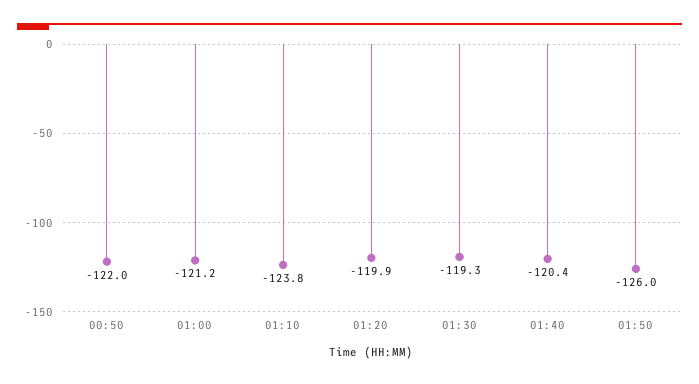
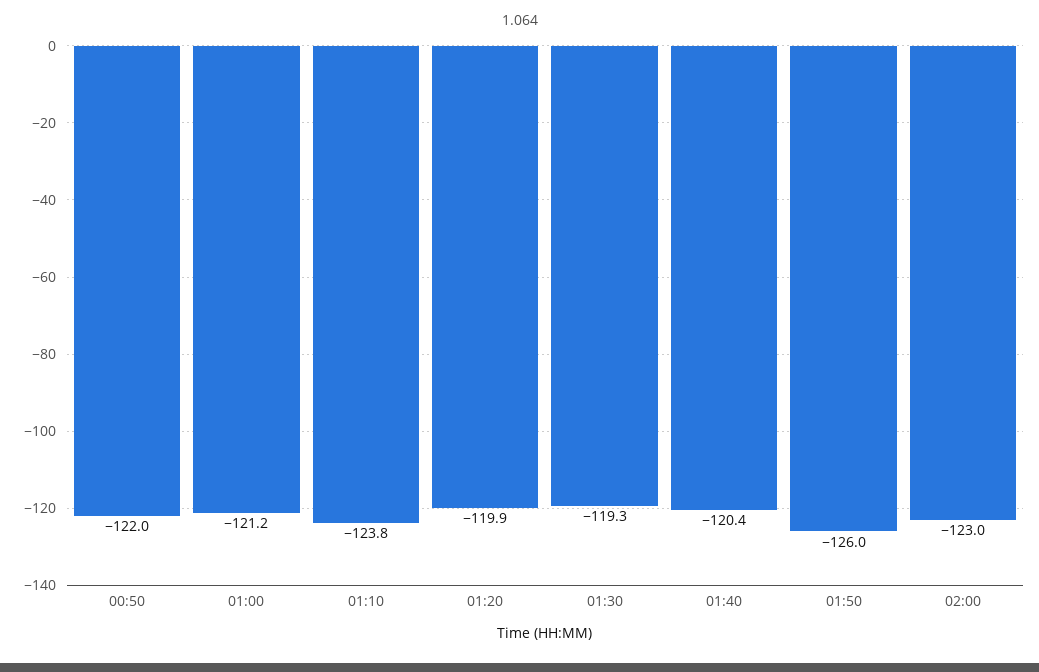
02:00: none -> -123

